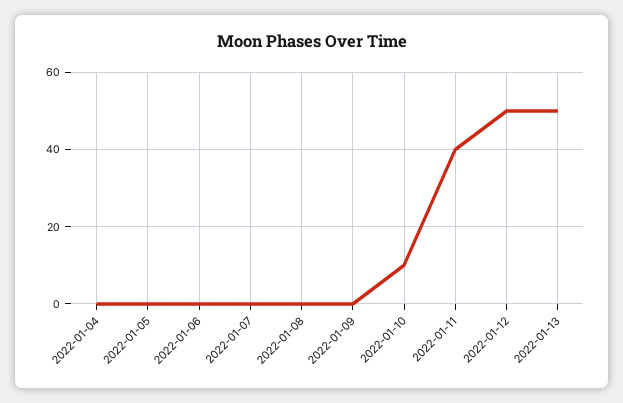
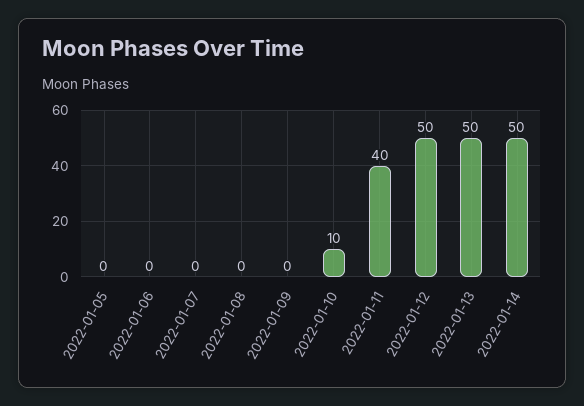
2022-01-04: 0 -> none
2022-01-14: none -> 50

